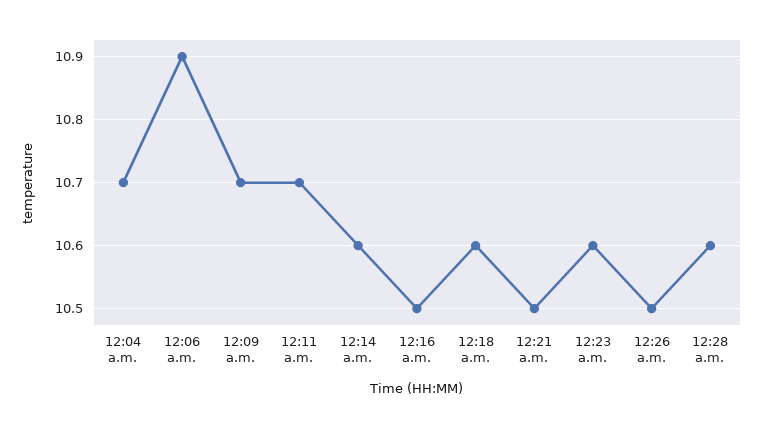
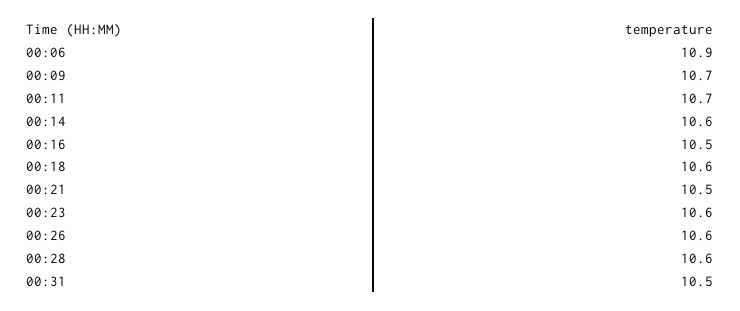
12:04 a.m.: 10.7 -> none
12:26 a.m.: 10.5 -> 10.6
00:31: none -> 10.5

